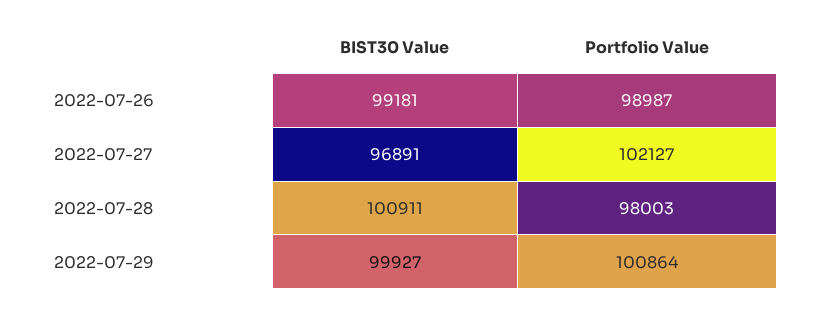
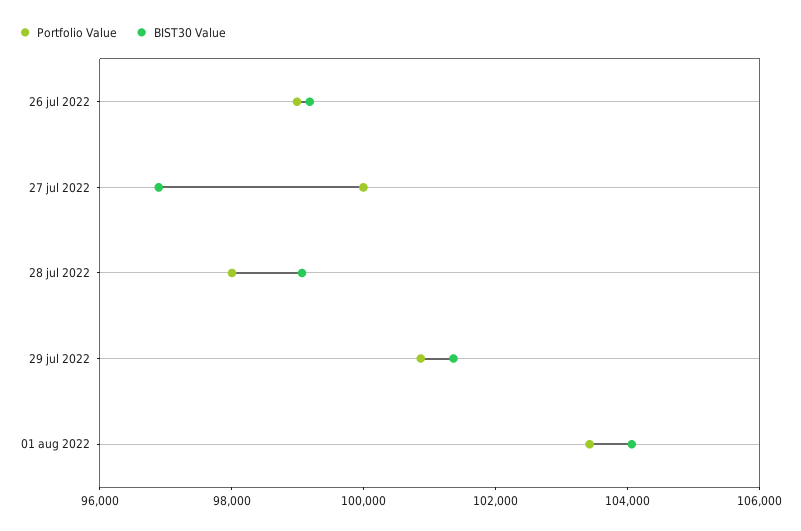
Portfolio Value, 2022-07-27: 102127 -> 100000
BIST30 Value, 2022-07-28: 100911 -> 99000
BIST30 Value, 2022-07-29: 99927 -> 101500
Portfolio Value, 01 aug 2022: none -> 103500
BIST30 Value, 01 aug 2022: none -> 104000

